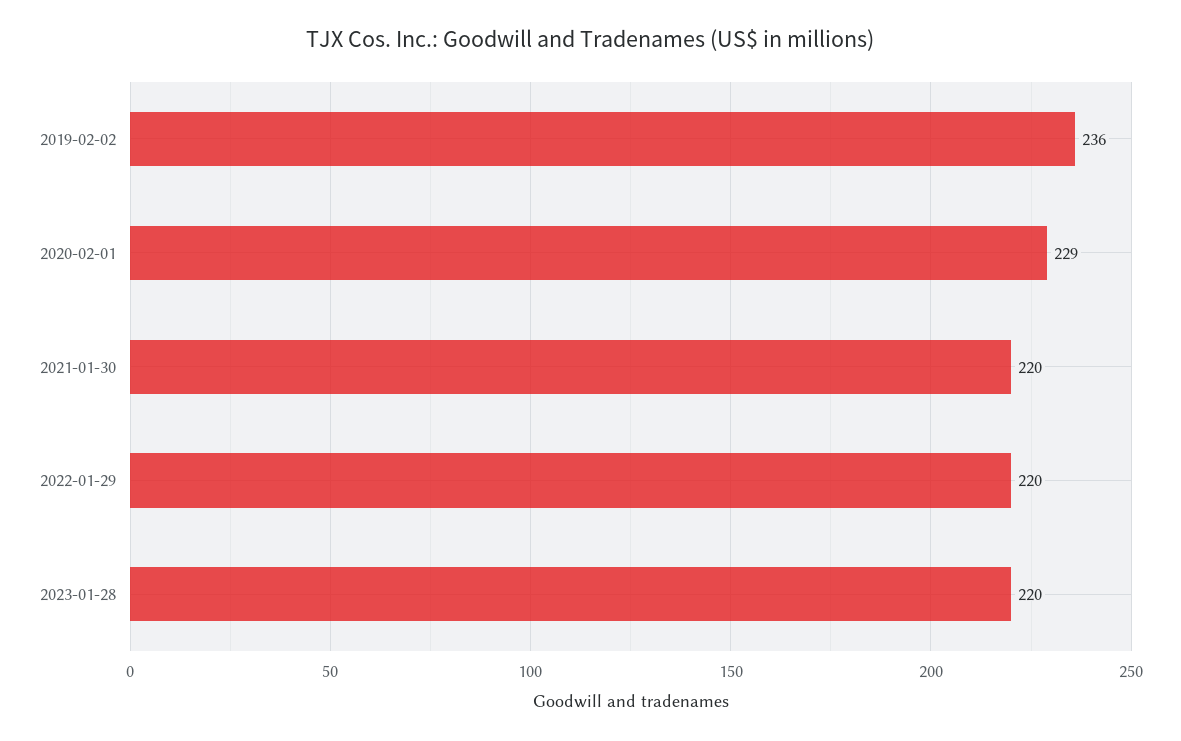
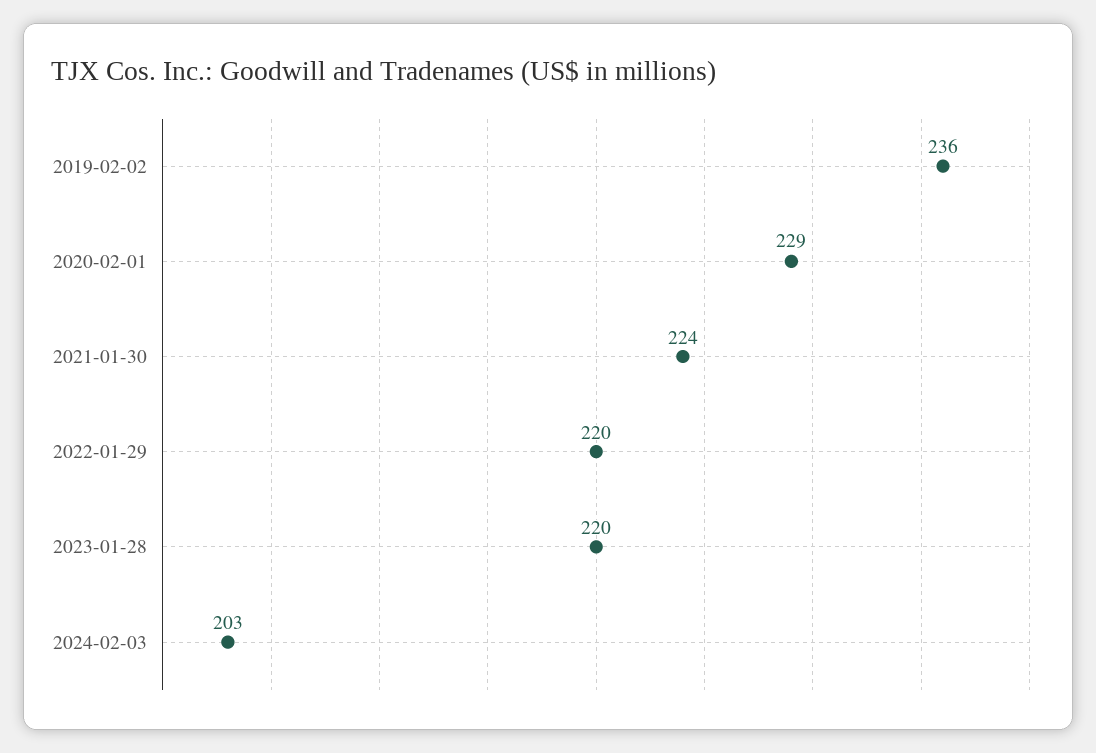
2021-01-30: 220 -> 224
2024-02-03: none -> 203

